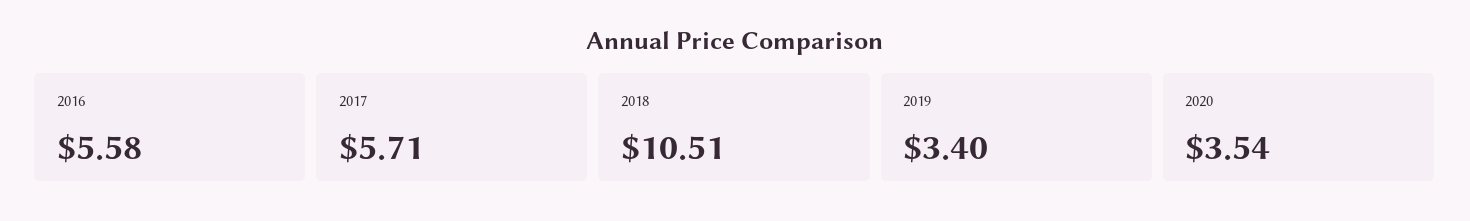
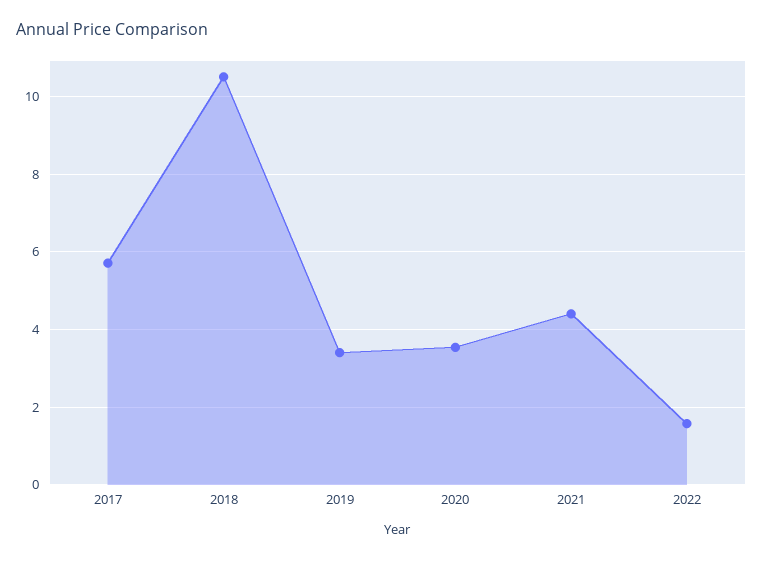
2016: 5.58 -> none
2021: none -> 4.4
2022: none -> 1.6

